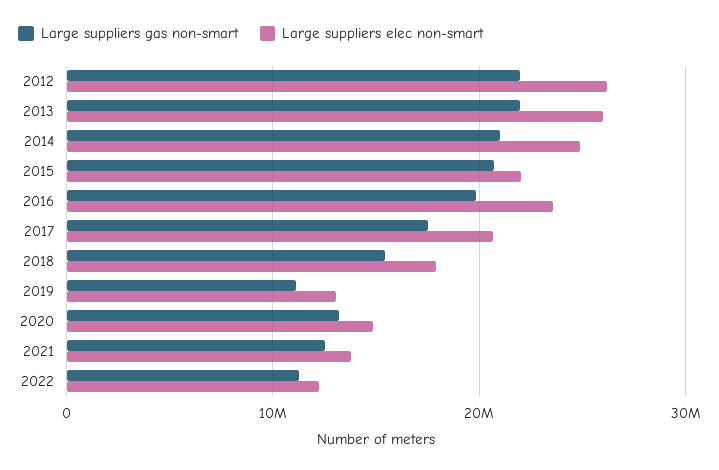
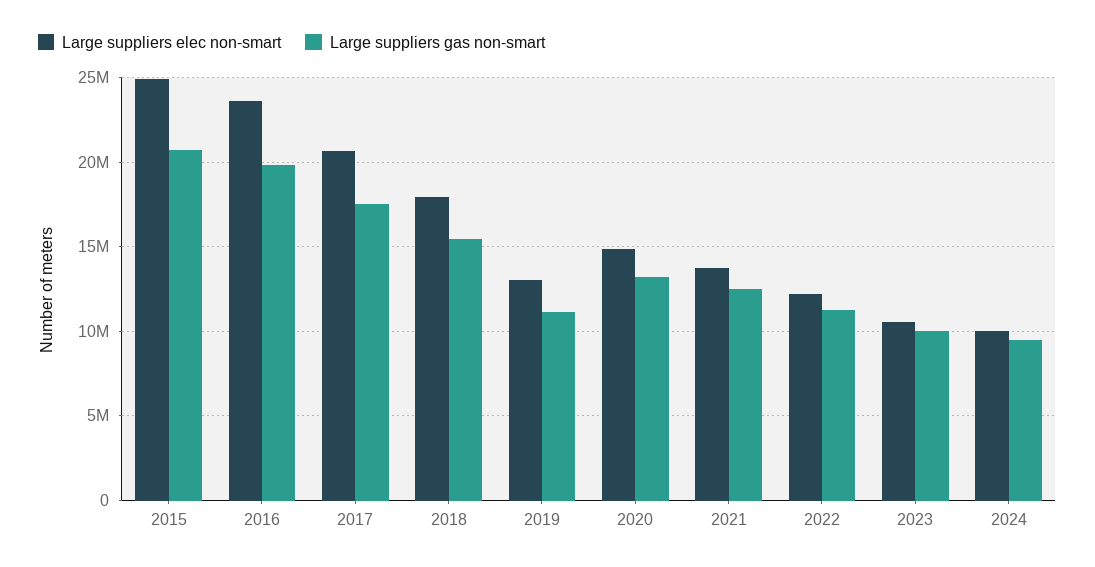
Large suppliers gas non-smart, 2012: 22000000 -> none
Large suppliers elec non-smart, 2012: 26000000 -> none
Large suppliers gas non-smart, 2013: 22000000 -> none
Large suppliers elec non-smart, 2013: 26000000 -> none
Large suppliers gas non-smart, 2014: 21000000 -> none
Large suppliers elec non-smart, 2014: 25000000 -> none
Large suppliers elec non-smart, 2015: 22000000 -> 25000000
Large suppliers elec non-smart, 2023: none -> 10500000
Large suppliers gas non-smart, 2023: none -> 10000000
Large suppliers elec non-smart, 2024: none -> 10000000
Large suppliers gas non-smart, 2024: none -> 9500000

